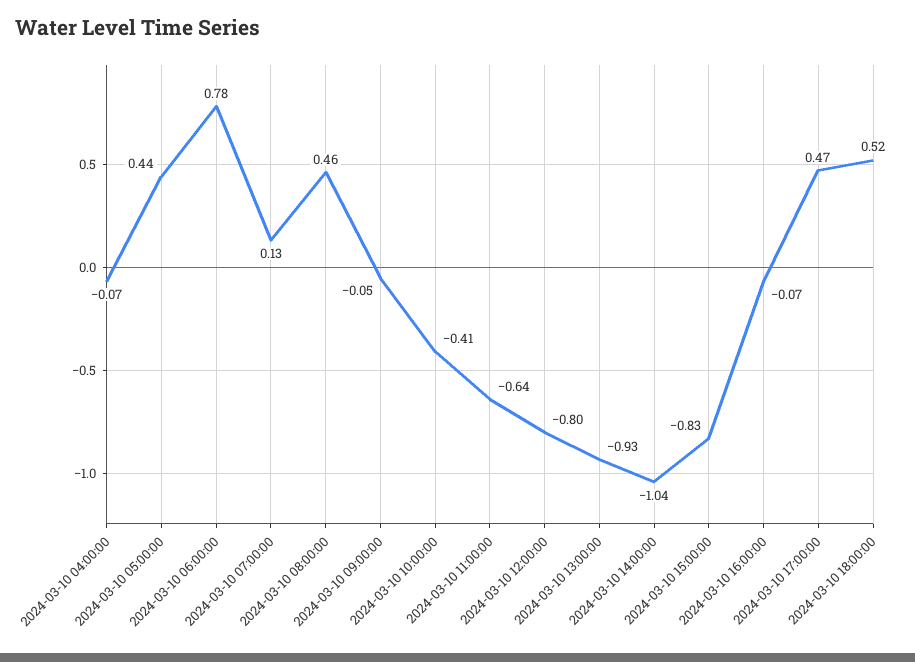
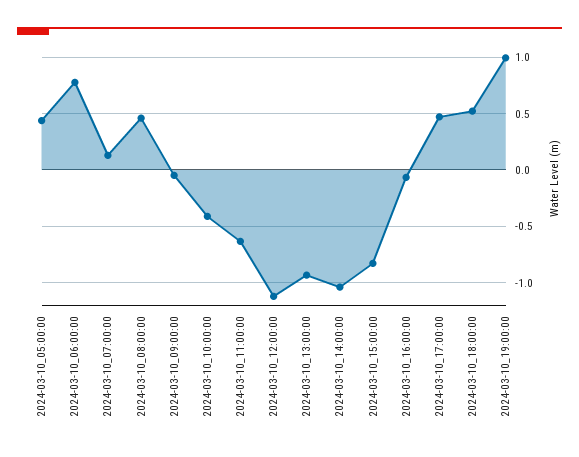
2024-03-10 04:00:00: -0.07 -> none
2024-03-10 12:00:00: -0.8 -> -1.1
2024-03-10_19:00:00: none -> 1

